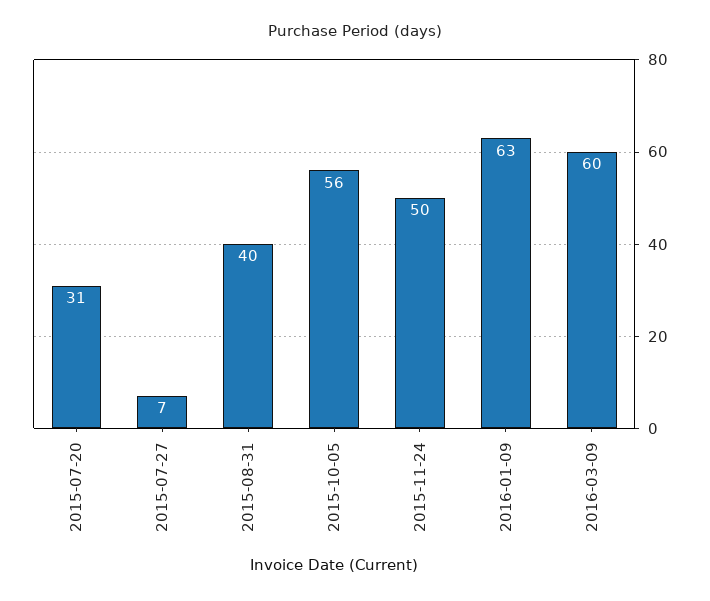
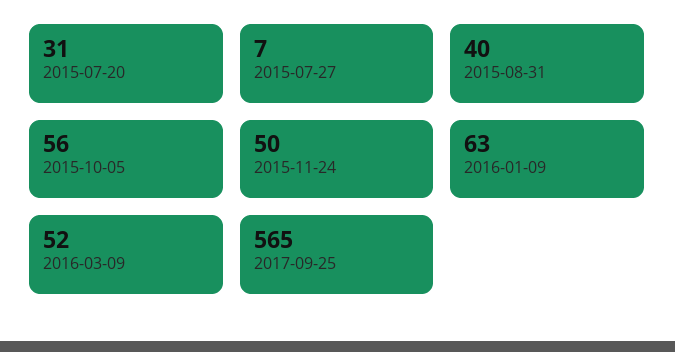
2016-03-09: 60 -> 52
2017-09-25: none -> 565

